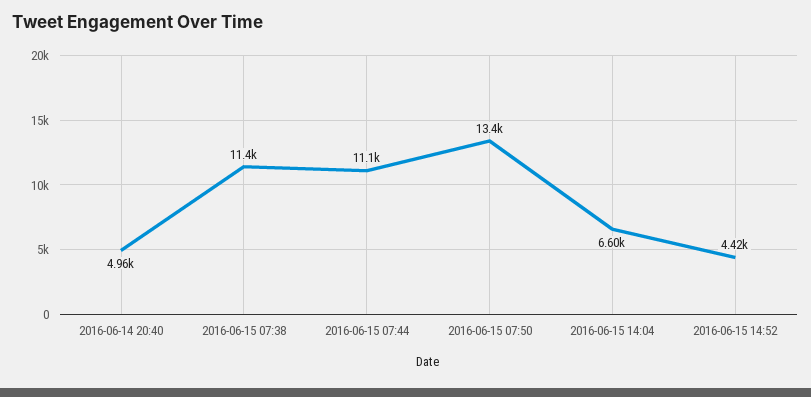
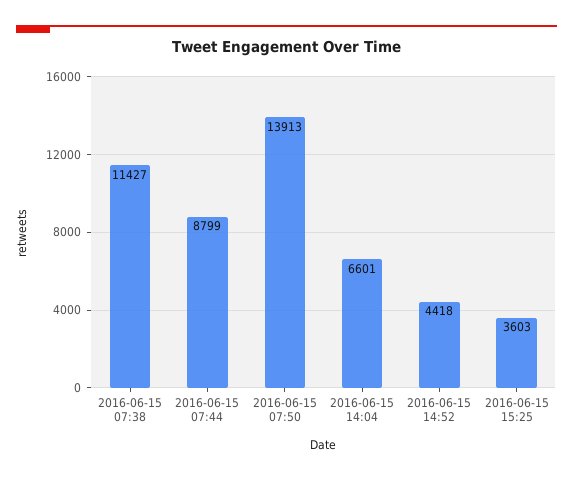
2016-06-14 20:40: 4960 -> none
2016-06-15 07:44: 11100 -> 8799
2016-06-15 07:50: 13400 -> 13913
2016-06-15 15:25: none -> 3603

